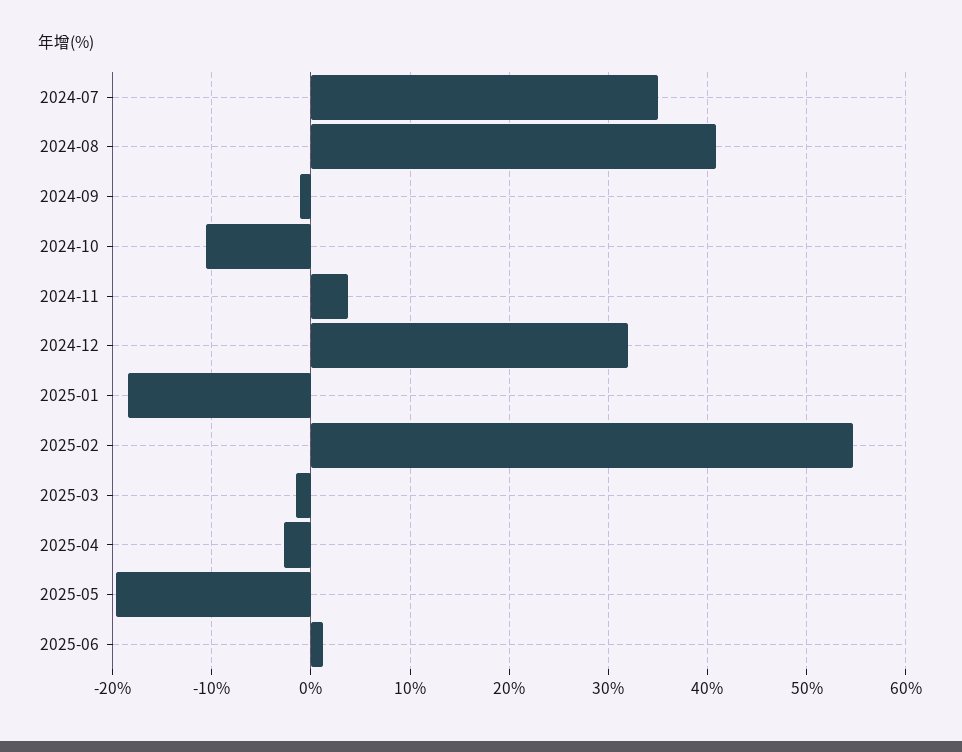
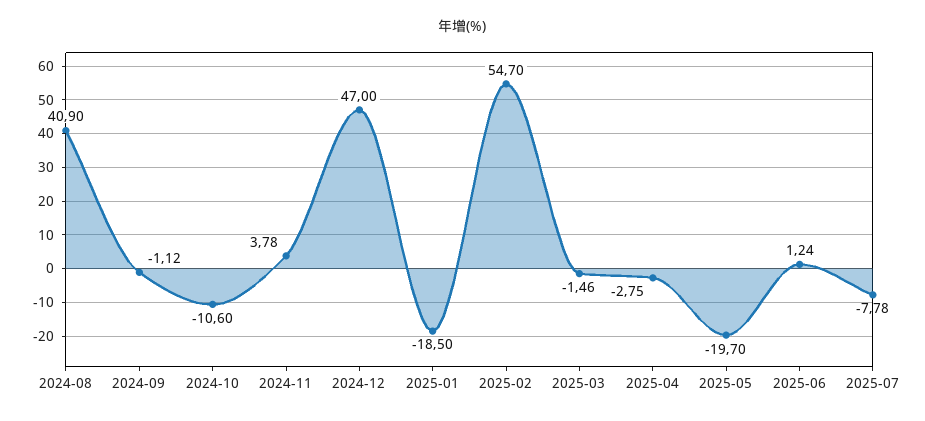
2024-07: 35 -> none
2024-12: 32 -> 47
2025-07: none -> -7.78

